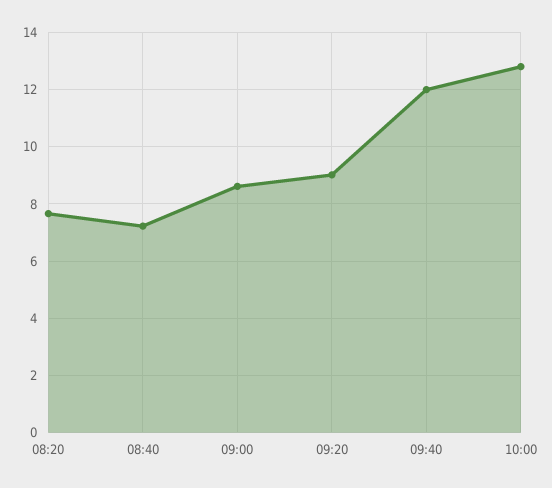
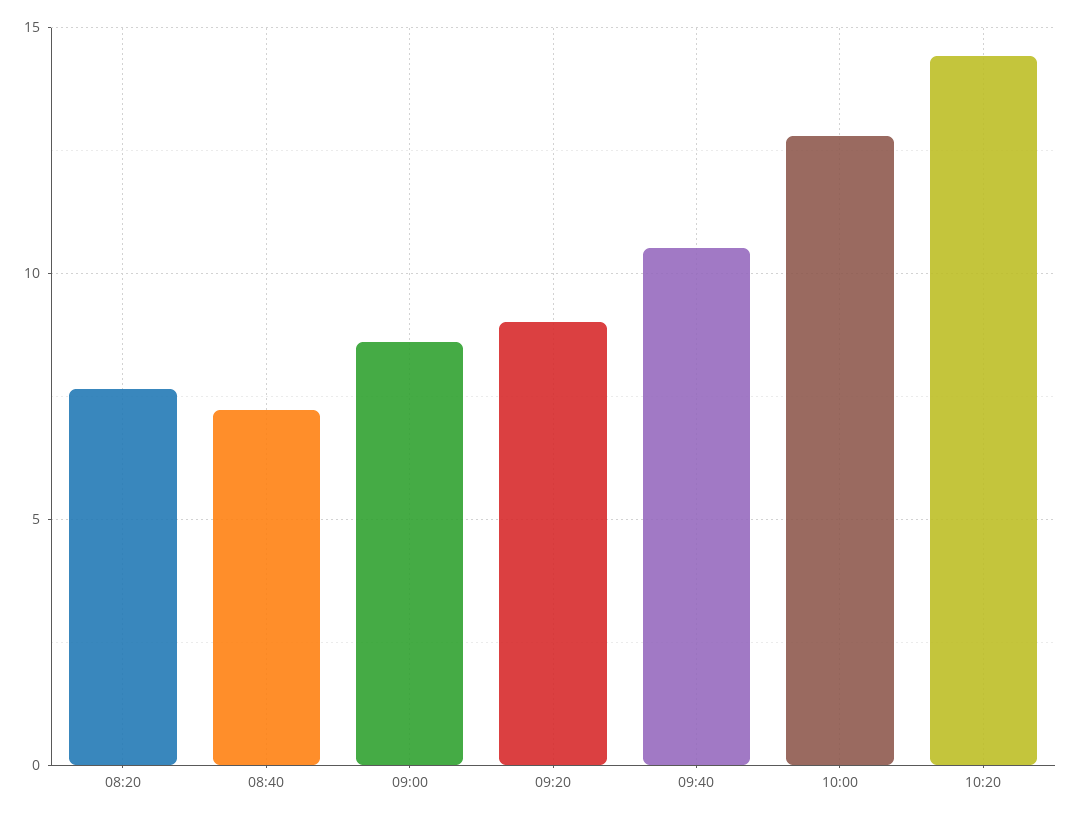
09:40: 12 -> 10.5
10:20: none -> 14.5

